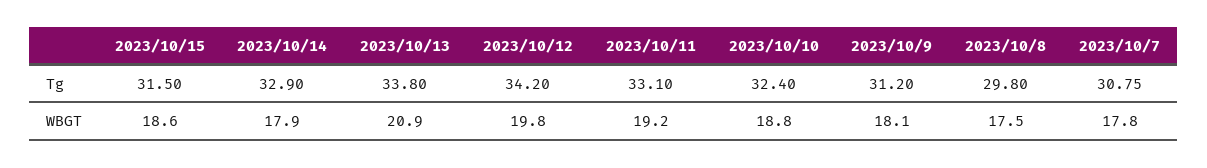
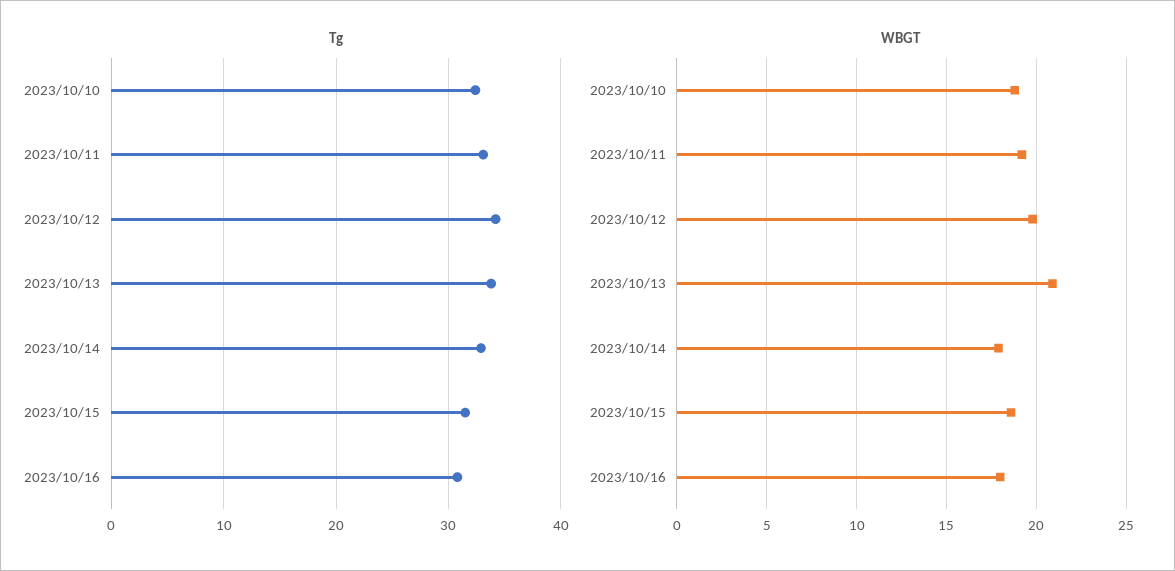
Tg, 2023/10/9: 31.2 -> none
Tg, 2023/10/8: 29.8 -> none
Tg, 2023/10/7: 30.75 -> none
WBGT, 2023/10/9: 18.1 -> none
WBGT, 2023/10/8: 17.5 -> none
WBGT, 2023/10/7: 17.8 -> none
Tg, 2023/10/16: none -> 31
WBGT, 2023/10/16: none -> 18

